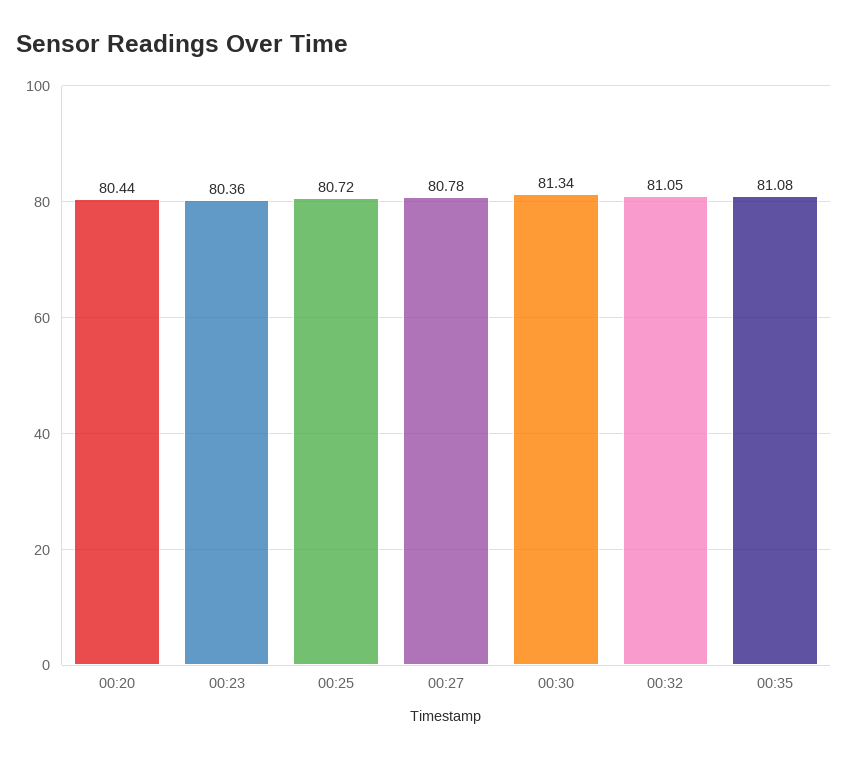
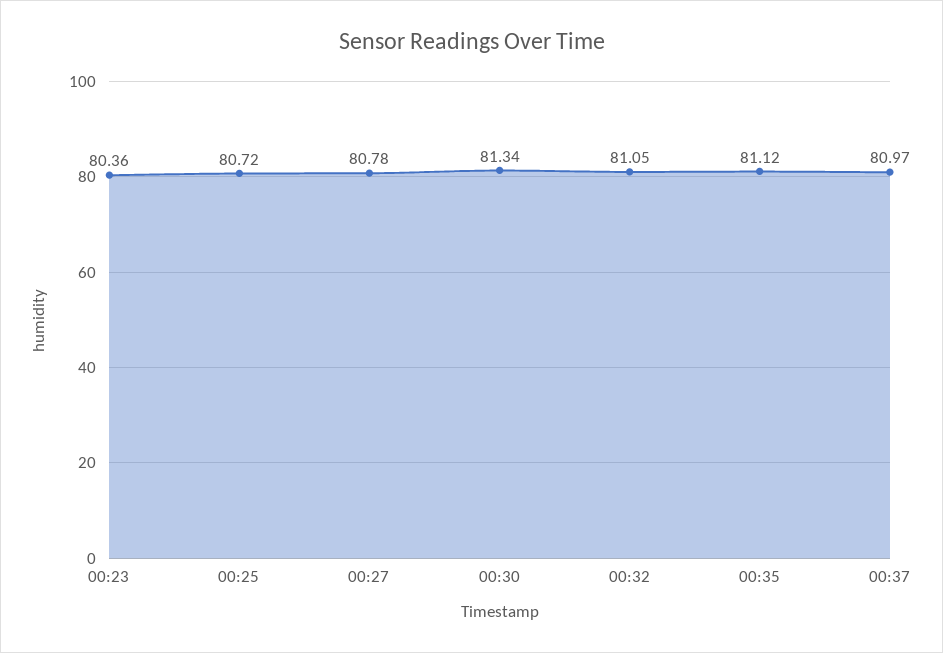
00:20: 80.44 -> none
00:35: 81.08 -> 81.12
00:37: none -> 80.97

